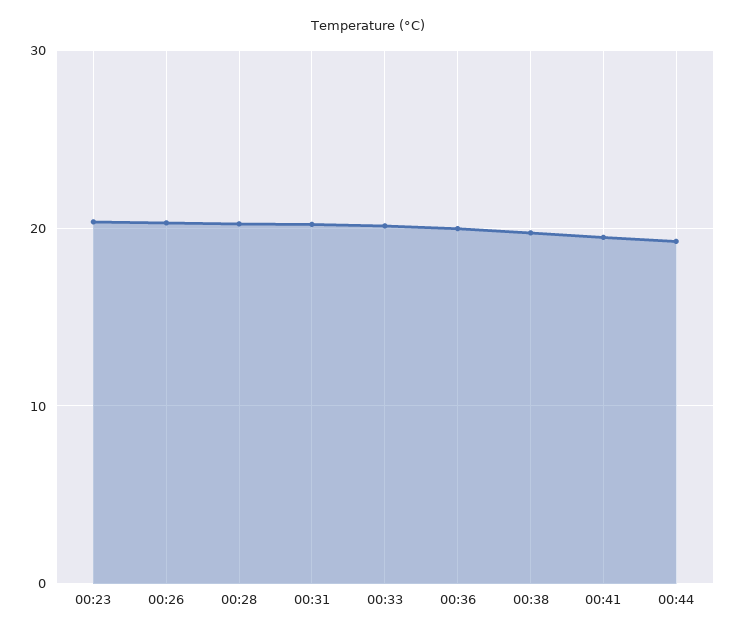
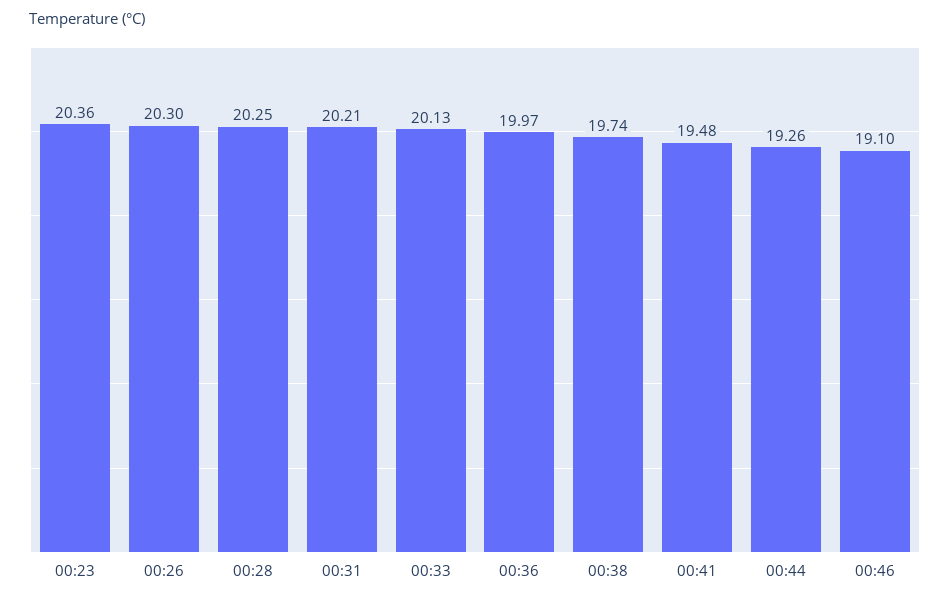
00:46: none -> 19.1

